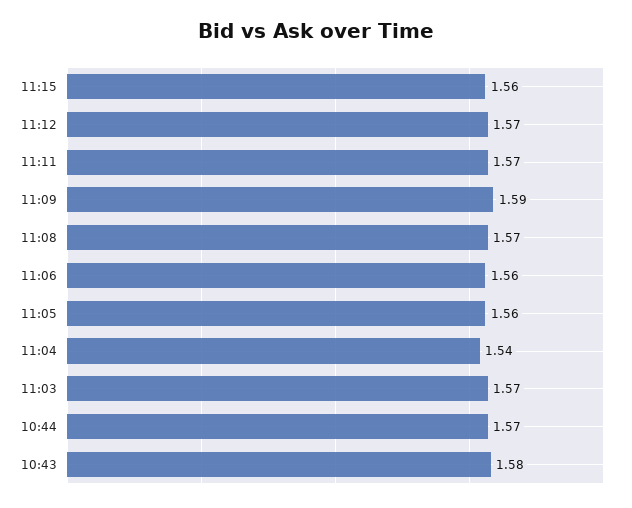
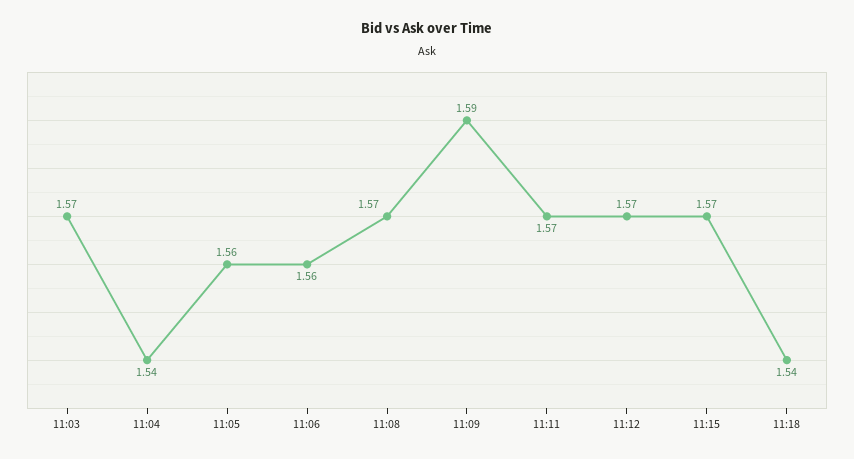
11:15: 1.56 -> 1.57
10:44: 1.57 -> none
10:43: 1.58 -> none
11:18: none -> 1.54

